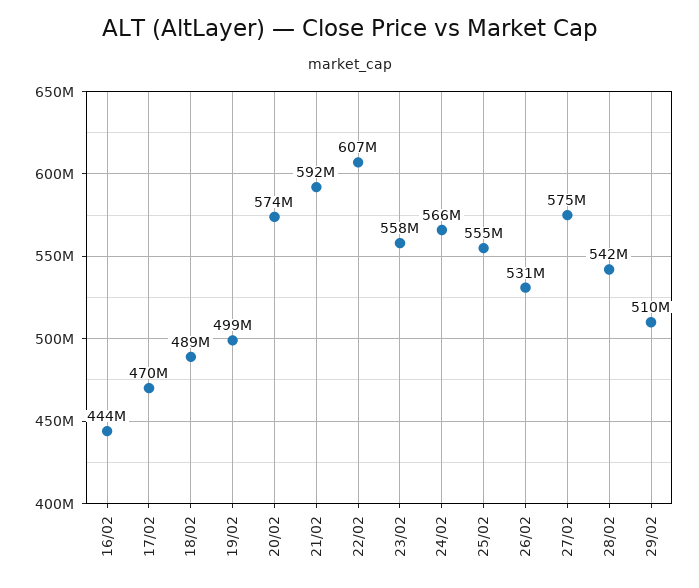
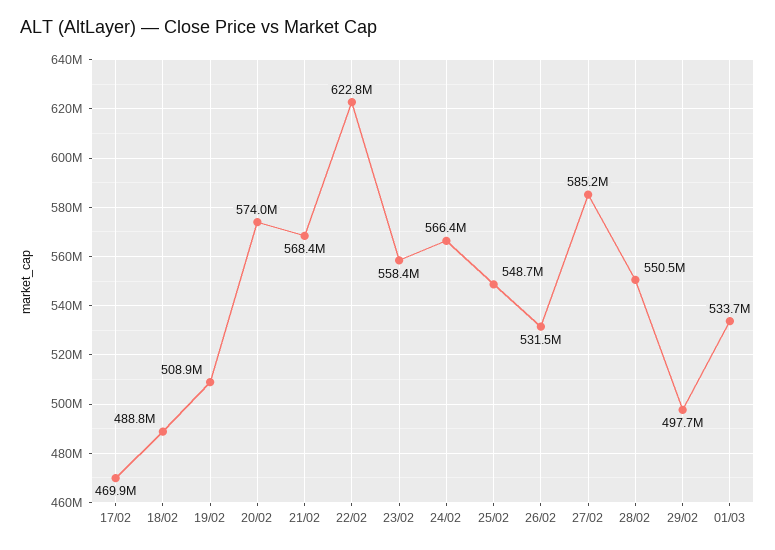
16/02: 444000000 -> none
19/02: 499000000 -> 508900000
21/02: 592000000 -> 568400000
22/02: 607000000 -> 622800000
25/02: 555000000 -> 548700000
27/02: 575000000 -> 585200000
28/02: 542000000 -> 550500000
29/02: 510000000 -> 497700000
01/03: none -> 533700000

